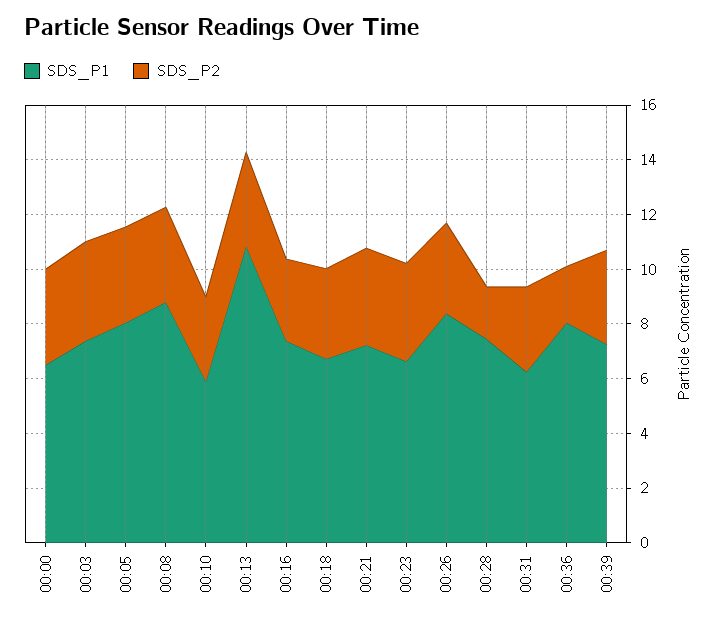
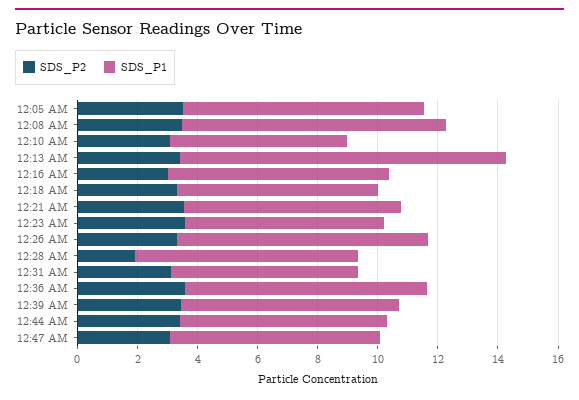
SDS_P1, 00:00: 6.5 -> none
SDS_P2, 00:00: 3.5 -> none
SDS_P1, 00:03: 7.5 -> none
SDS_P2, 00:03: 3.5 -> none
SDS_P2, 00:36: 2 -> 3.5
SDS_P2, 12:44 AM: none -> 3.5
SDS_P1, 12:44 AM: none -> 7
SDS_P2, 12:47 AM: none -> 3
SDS_P1, 12:47 AM: none -> 7

